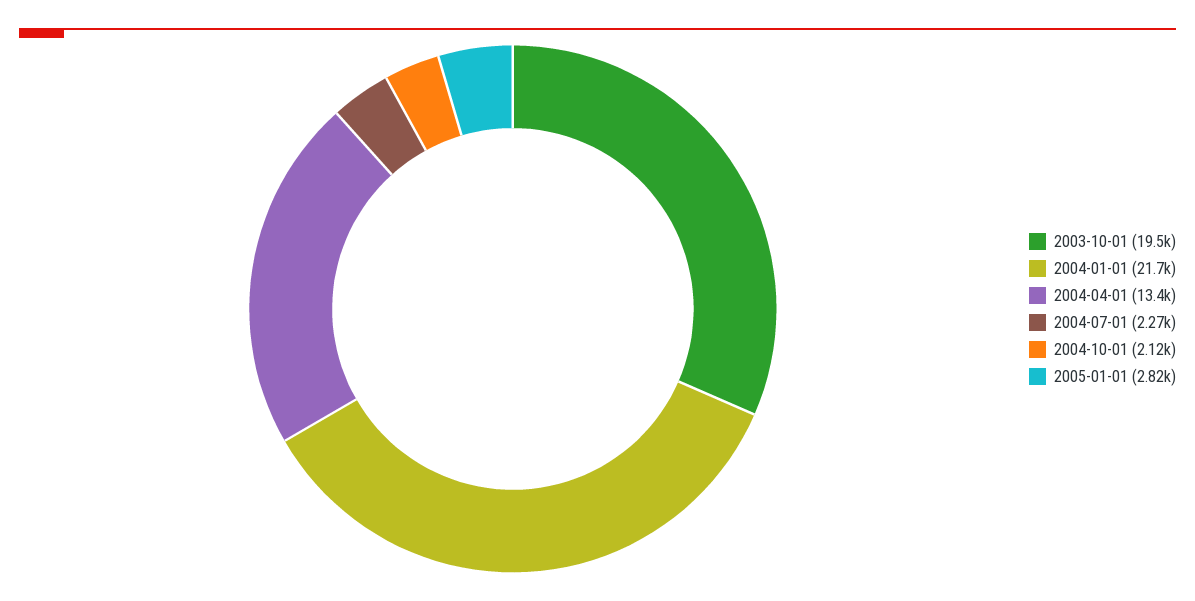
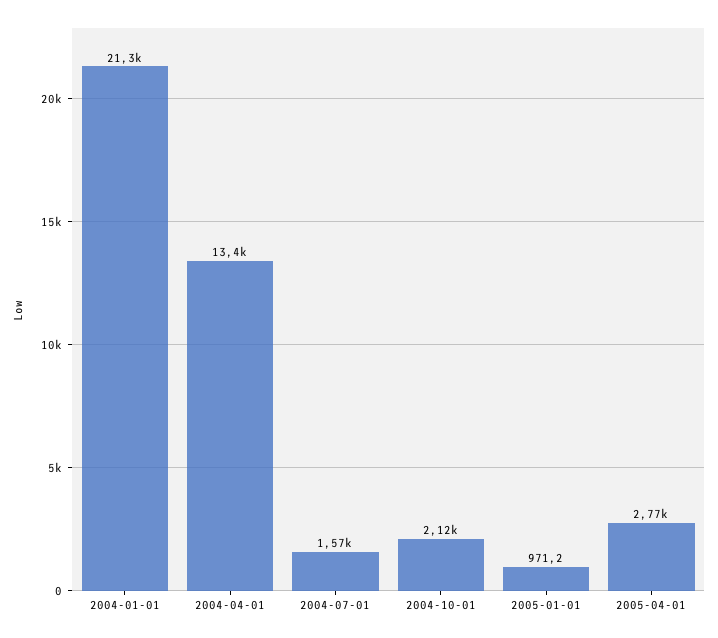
2003-10-01: 19500 -> none
2004-01-01: 21700 -> 21300
2004-07-01: 2270 -> 1570
2005-01-01: 2820 -> 971.2
2005-04-01: none -> 2770

